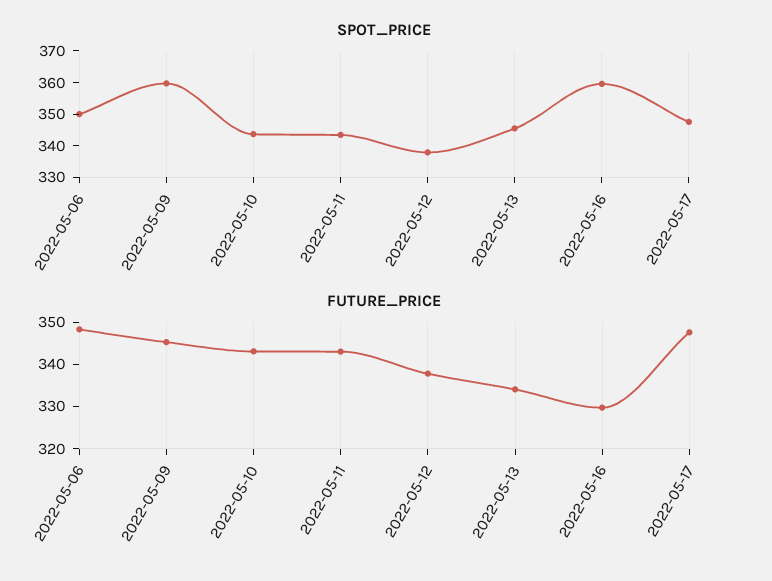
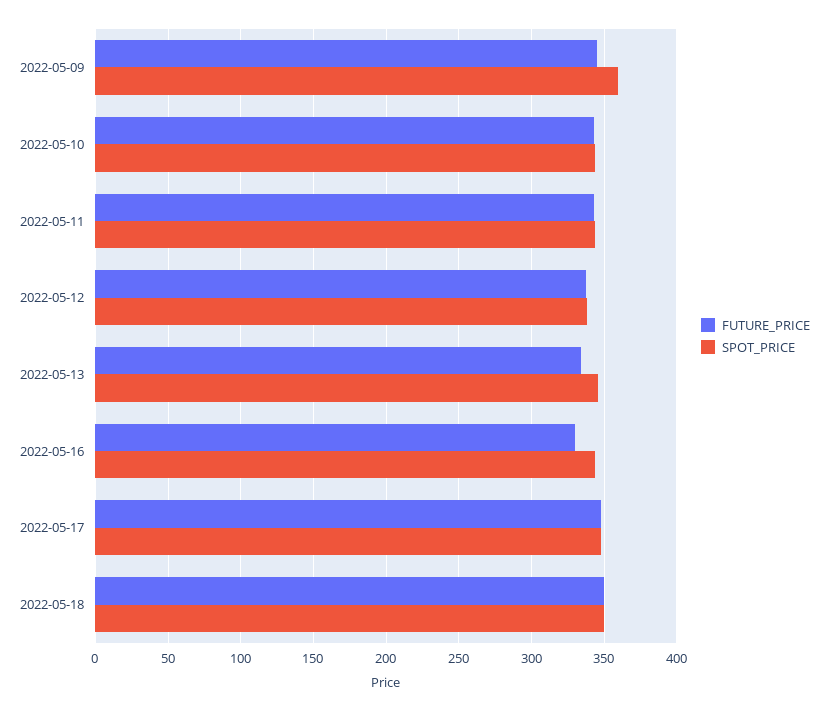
SPOT_PRICE, 2022-05-06: 350 -> none
SPOT_PRICE, 2022-05-16: 360 -> 345
FUTURE_PRICE, 2022-05-06: 348 -> none
FUTURE_PRICE, 2022-05-18: none -> 350
SPOT_PRICE, 2022-05-18: none -> 350

